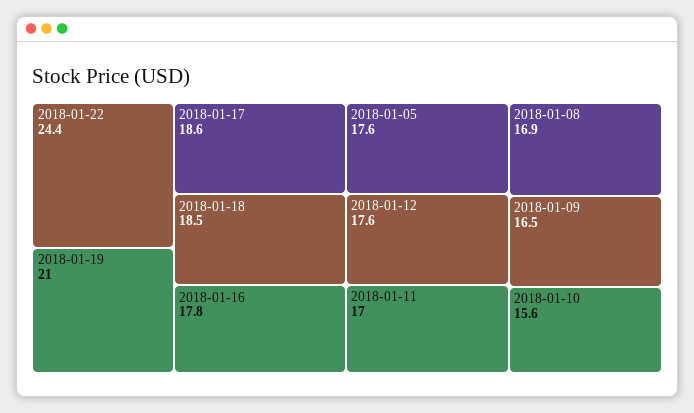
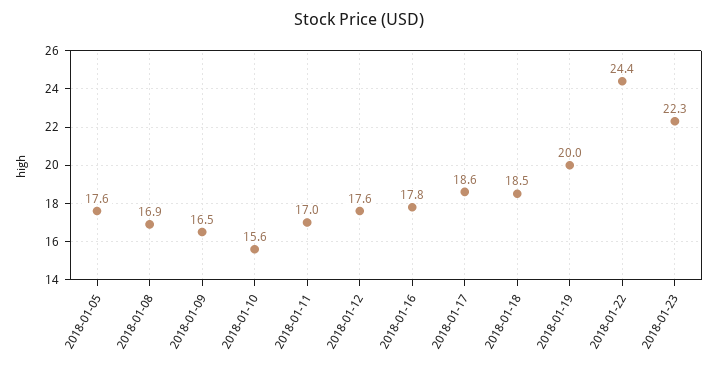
2018-01-19: 21 -> 20
2018-01-23: none -> 22.3

